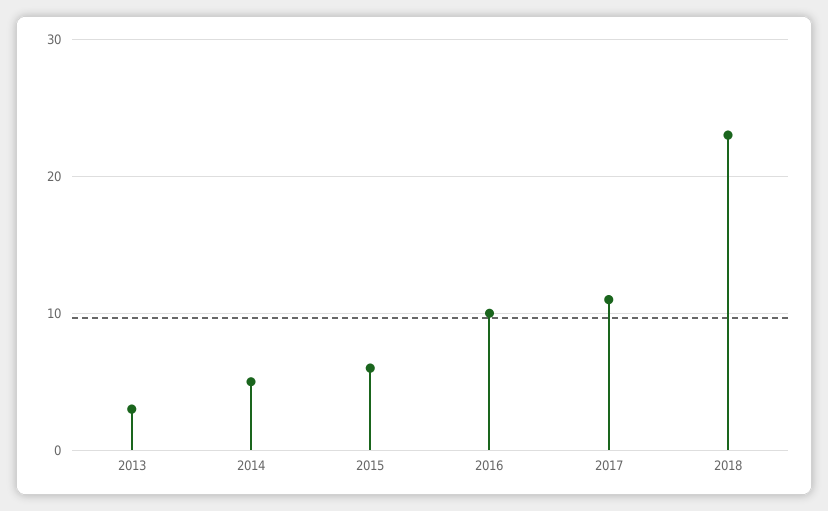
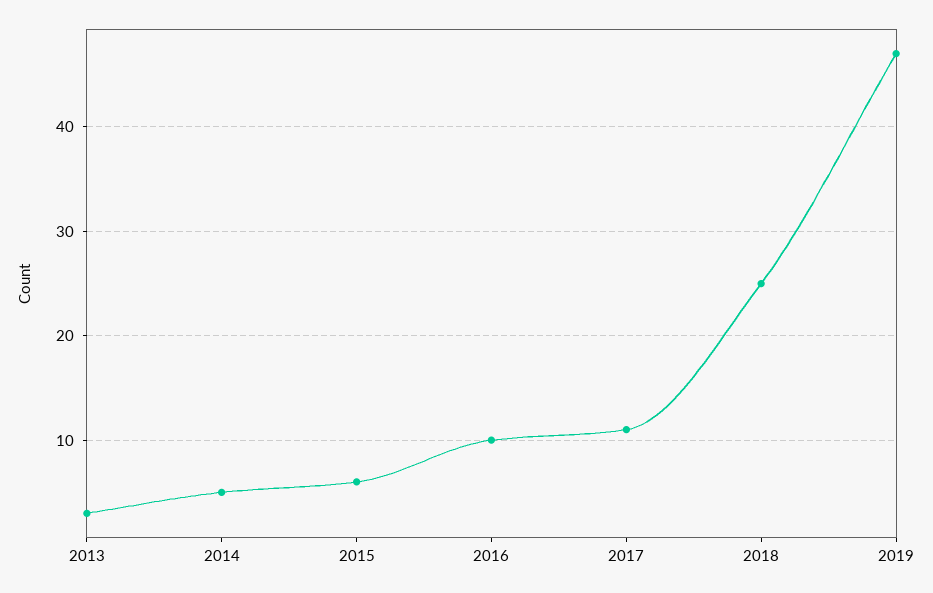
2018: 23 -> 25
2019: none -> 47

